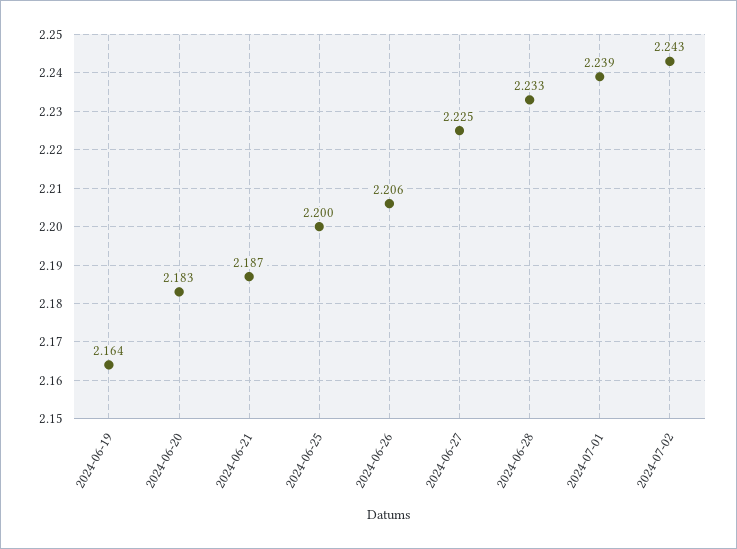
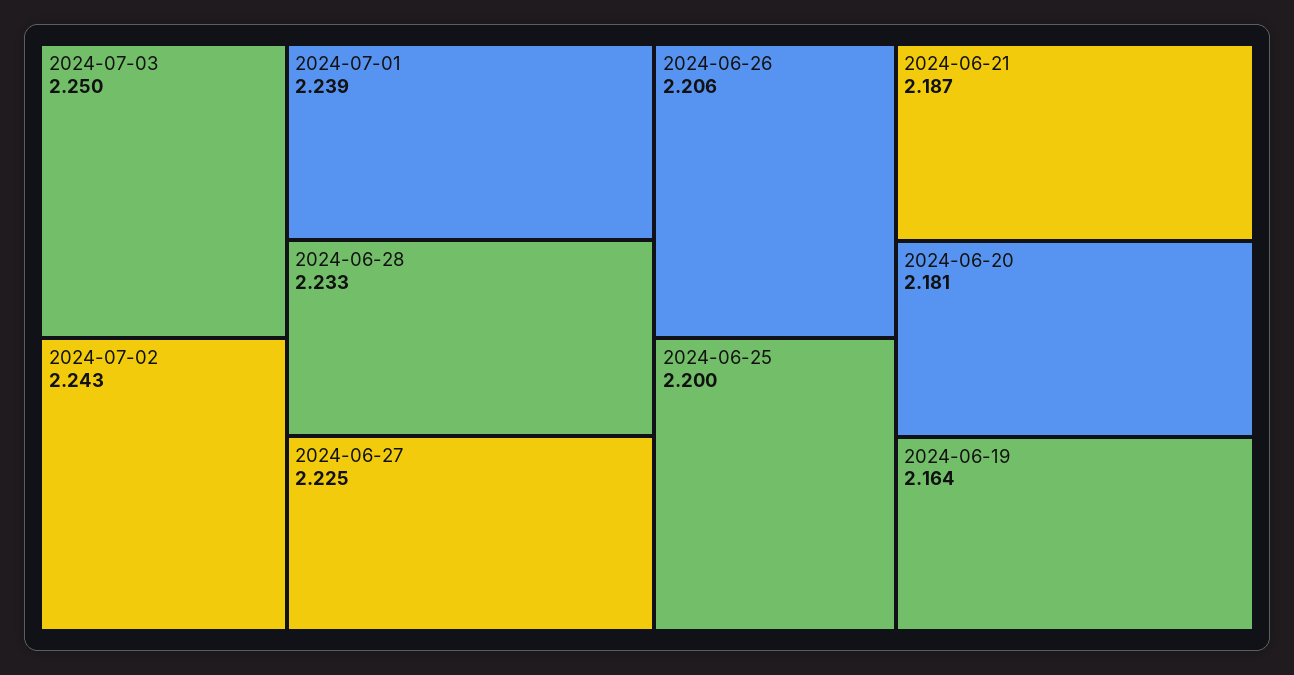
2024-06-20: 2.183 -> 2.181
2024-07-03: none -> 2.25

